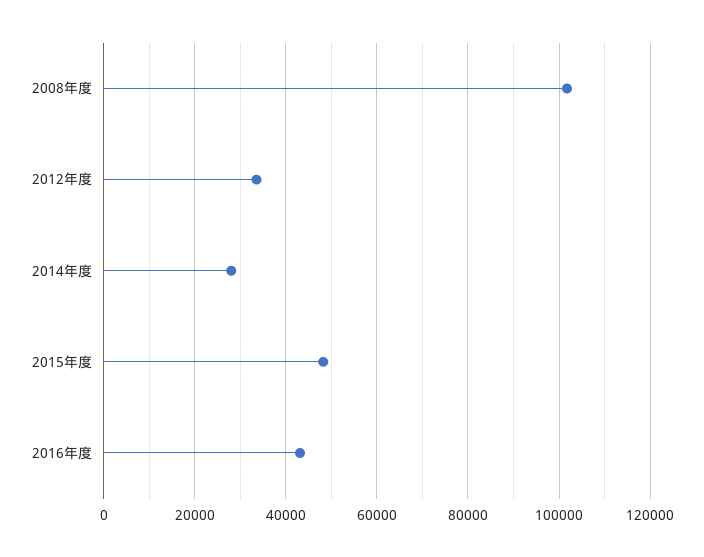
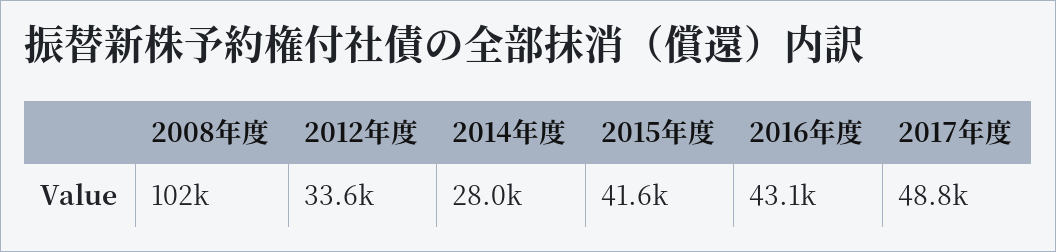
2015年度: 48000 -> 41600
2017年度: none -> 48800

